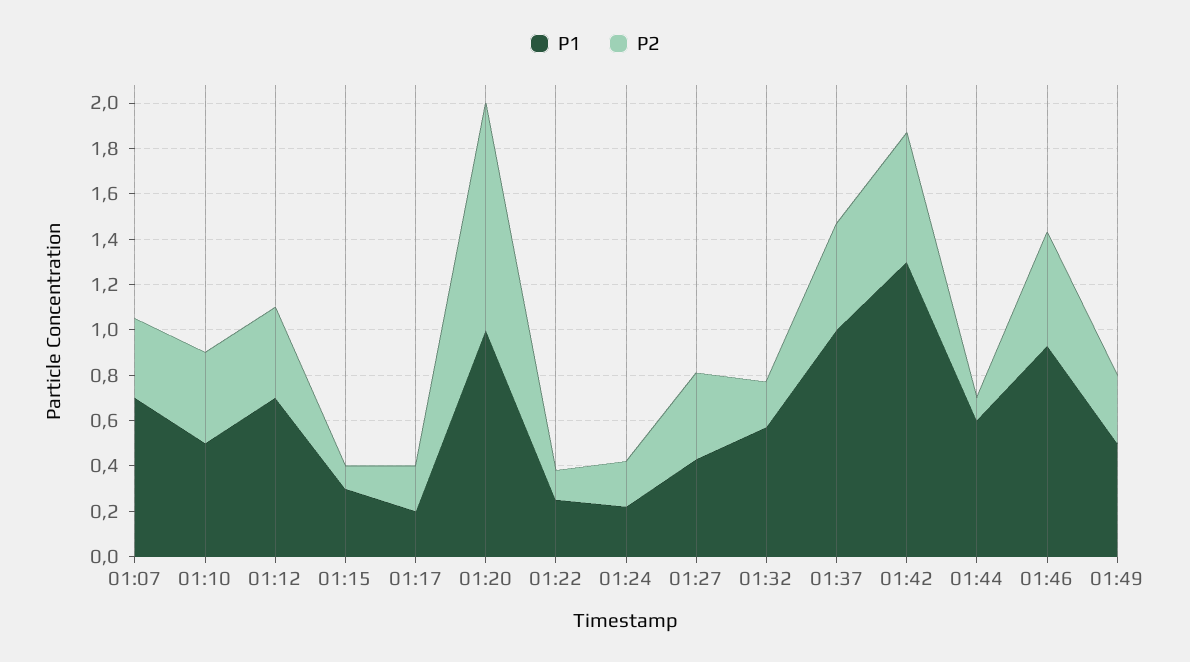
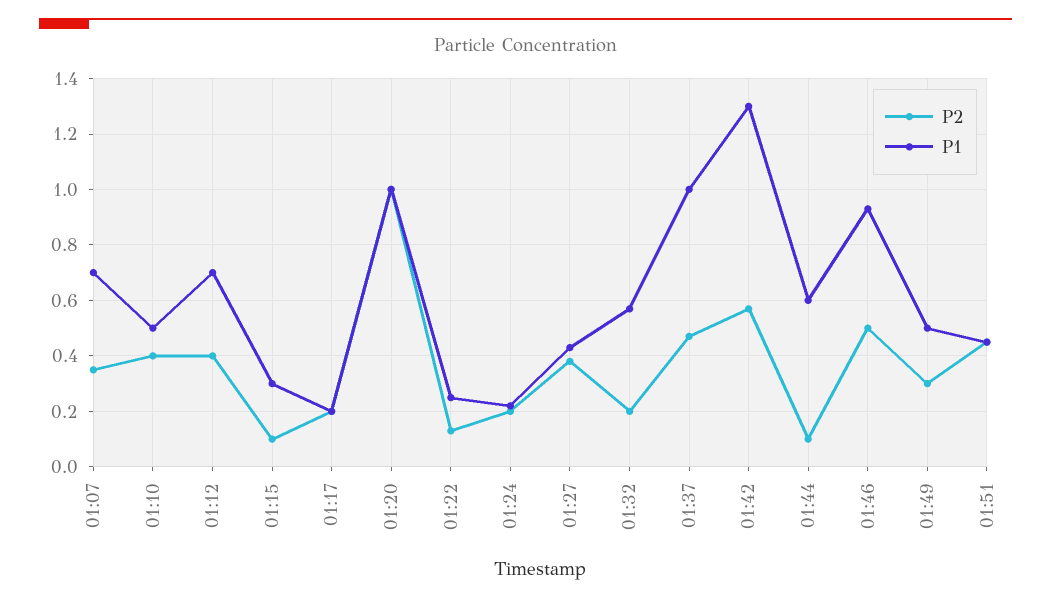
P2, 01:51: none -> 0.45
P1, 01:51: none -> 0.45

